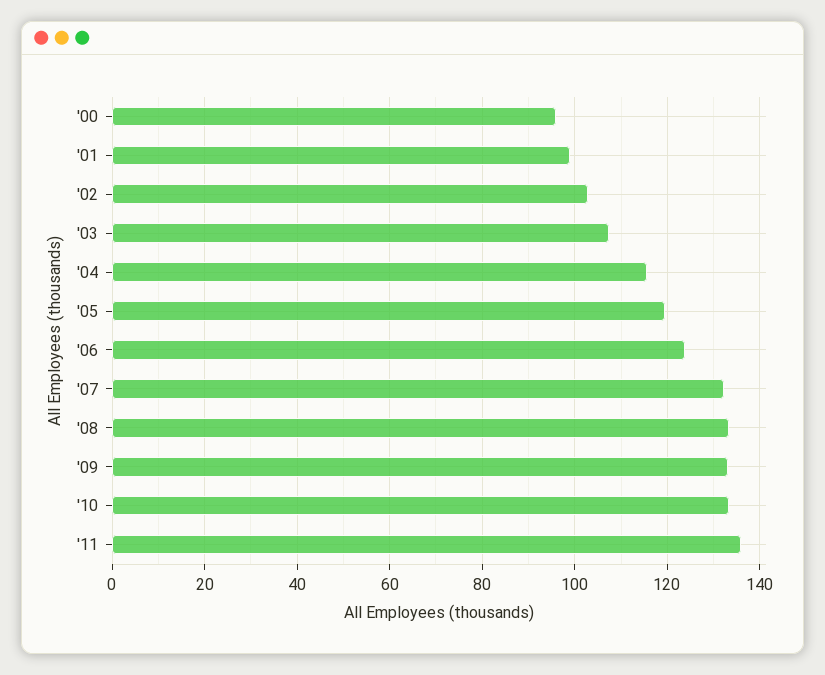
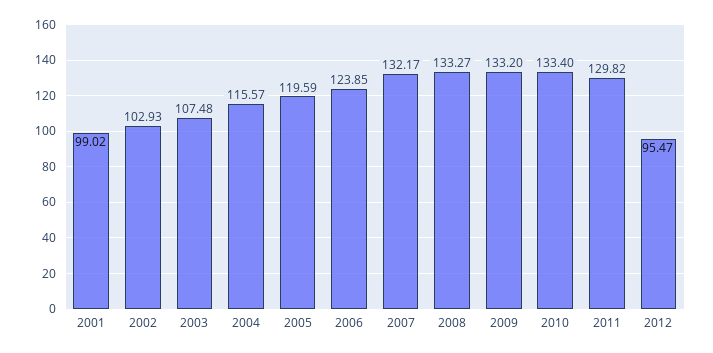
'00: 96 -> none
'11: 136 -> 129.82
2012: none -> 95.47

